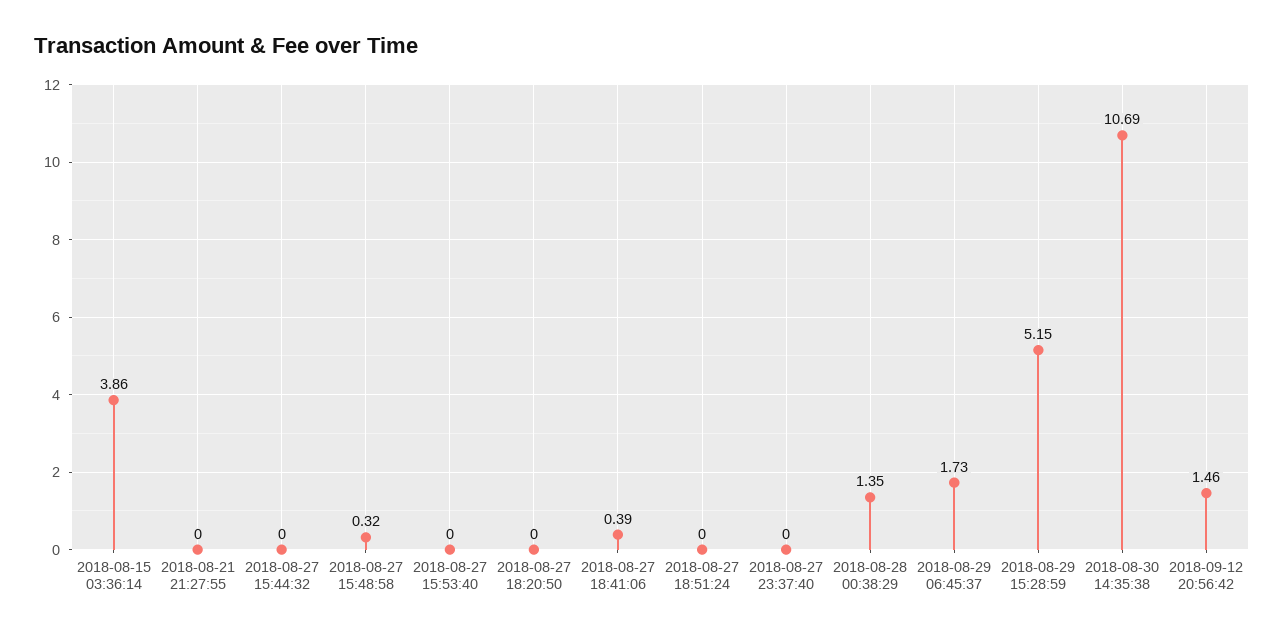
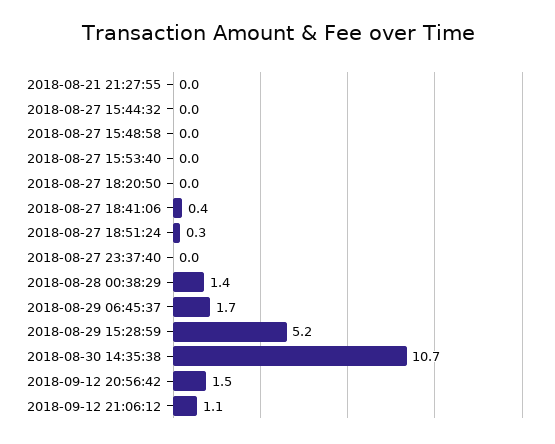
2018-08-15 03:36:14: 3.86 -> none
2018-08-27 15:48:58: 0.32 -> 0
2018-08-27 18:51:24: 0 -> 0.3
2018-09-12 21:06:12: none -> 1.1

